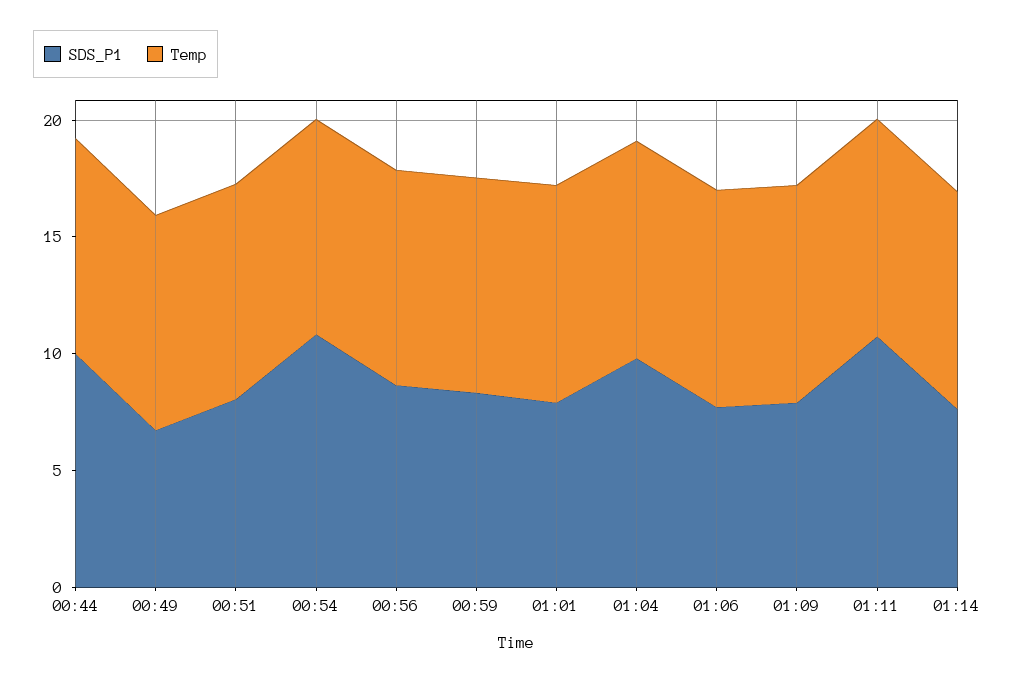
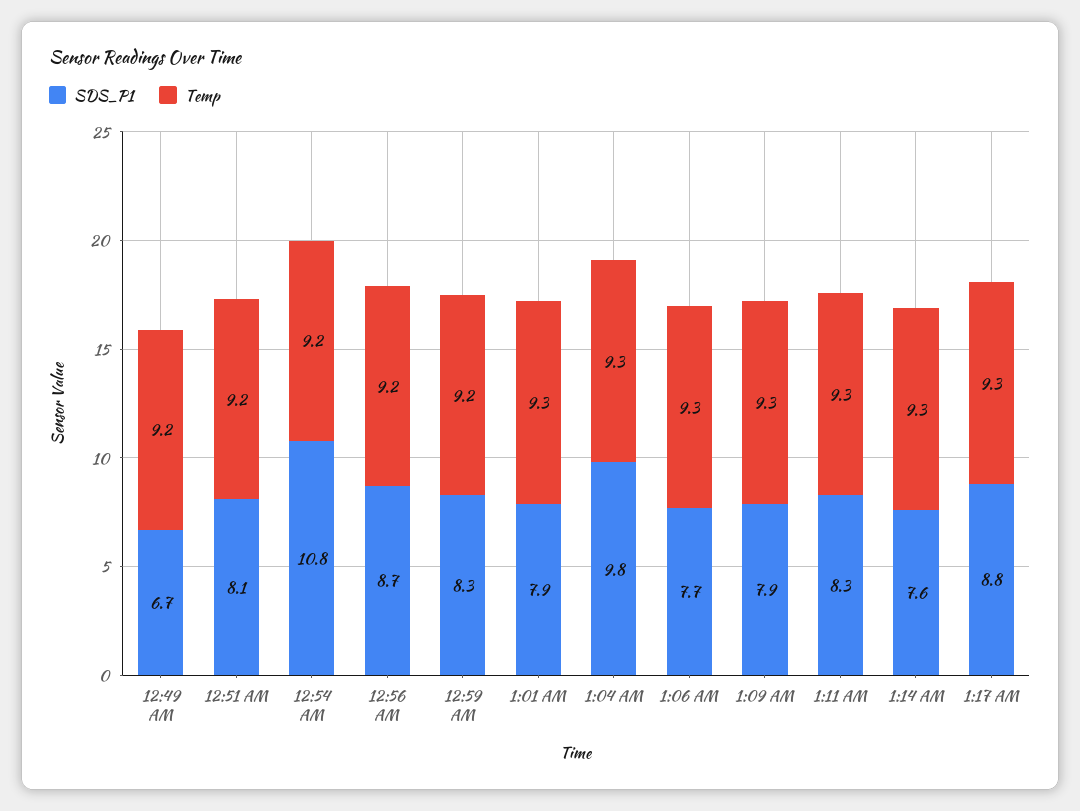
SDS_P1, 00:44: 10 -> none
Temp, 00:44: 9 -> none
SDS_P1, 01:11: 11 -> 8.3
SDS_P1, 1:17 AM: none -> 8.8
Temp, 1:17 AM: none -> 9.3

